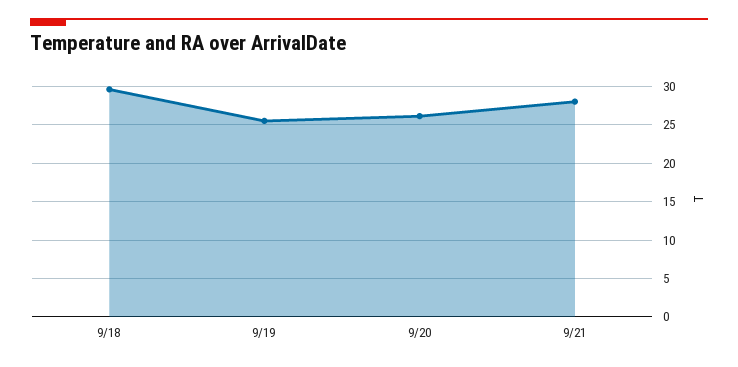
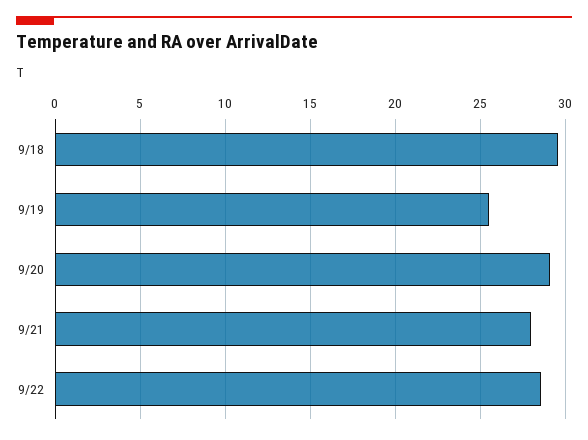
9/20: 26 -> 29
9/22: none -> 28.5

